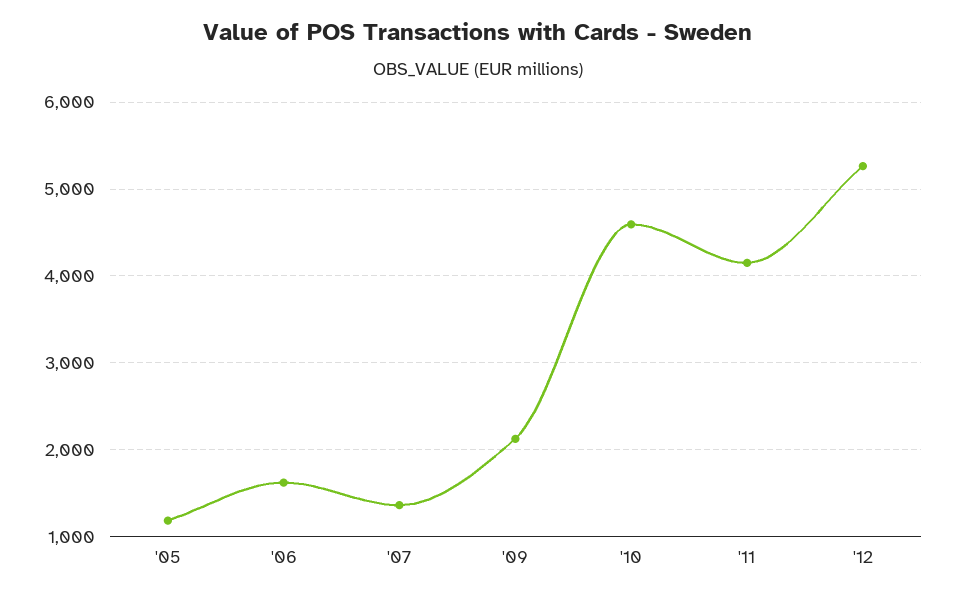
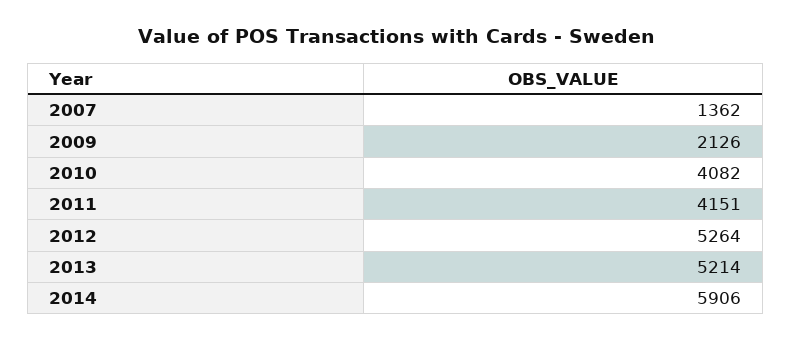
'05: 1200 -> none
'06: 1600 -> none
'10: 4600 -> 4082
2013: none -> 5214
2014: none -> 5906

